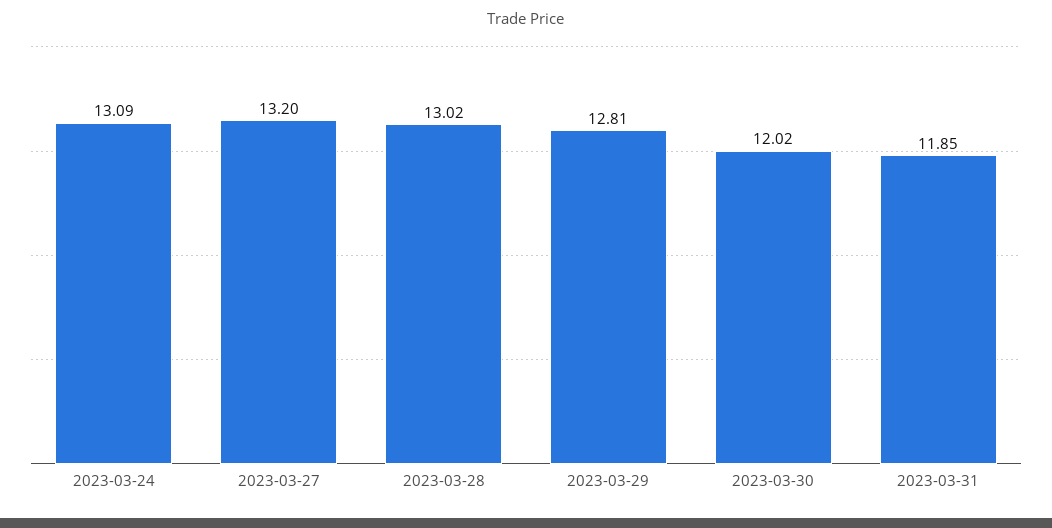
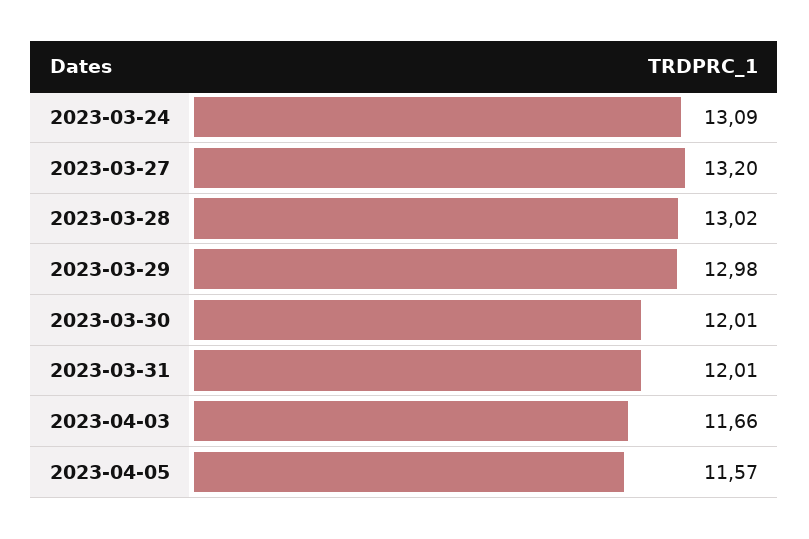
2023-03-29: 12.81 -> 12.98
2023-03-30: 12.02 -> 12.01
2023-03-31: 11.85 -> 12.01
2023-04-03: none -> 11.66
2023-04-05: none -> 11.57

